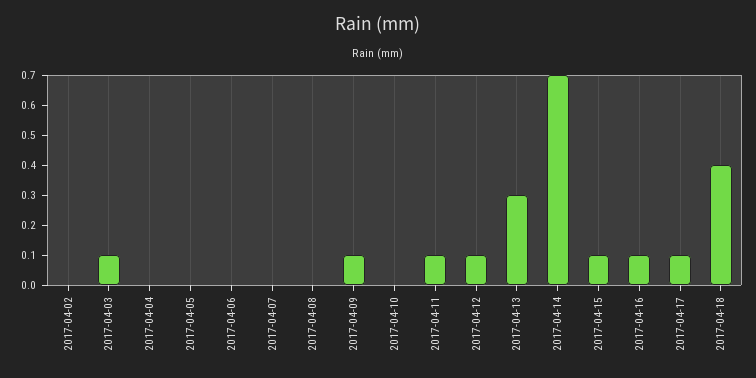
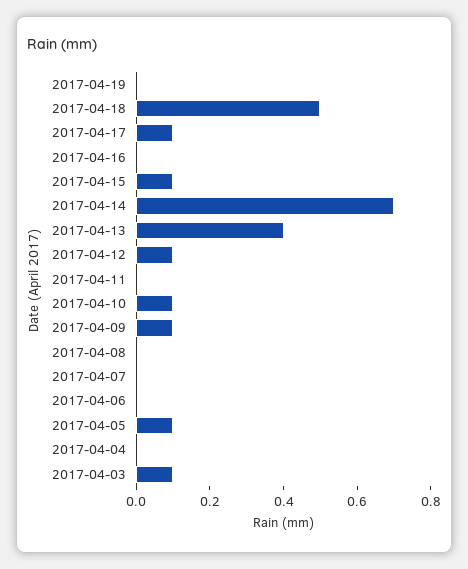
2017-04-02: 0 -> none
2017-04-05: 0 -> 0.1
2017-04-10: 0 -> 0.1
2017-04-11: 0.1 -> 0
2017-04-13: 0.3 -> 0.4
2017-04-16: 0.1 -> 0
2017-04-18: 0.4 -> 0.5
2017-04-19: none -> 0

